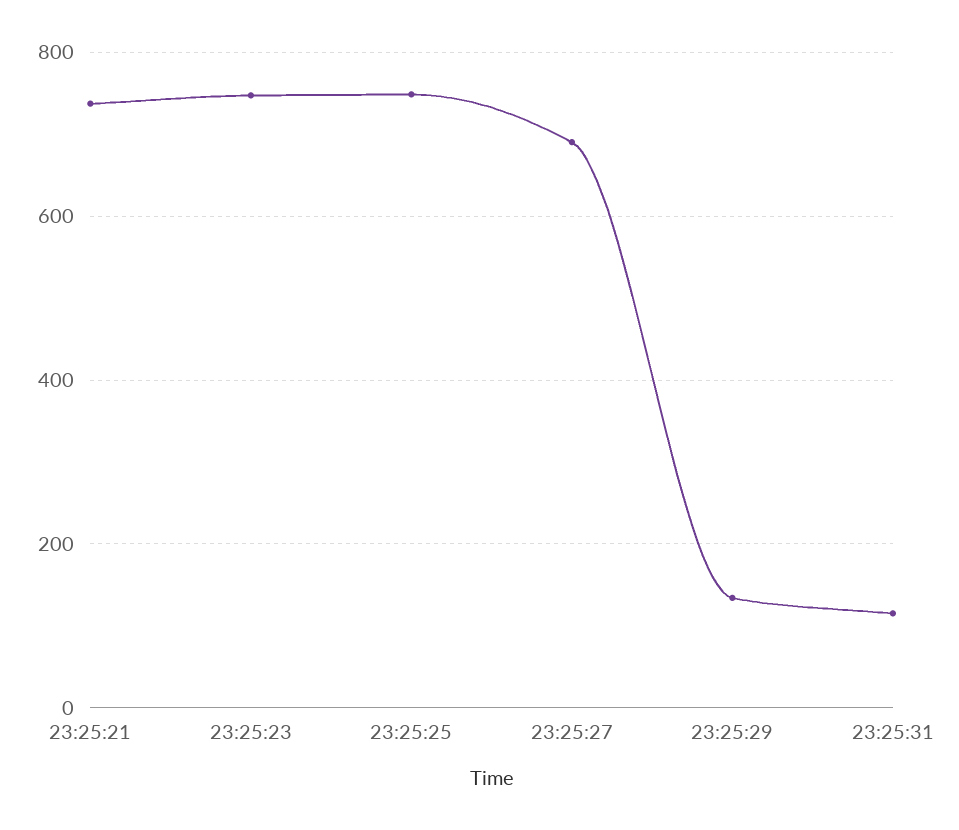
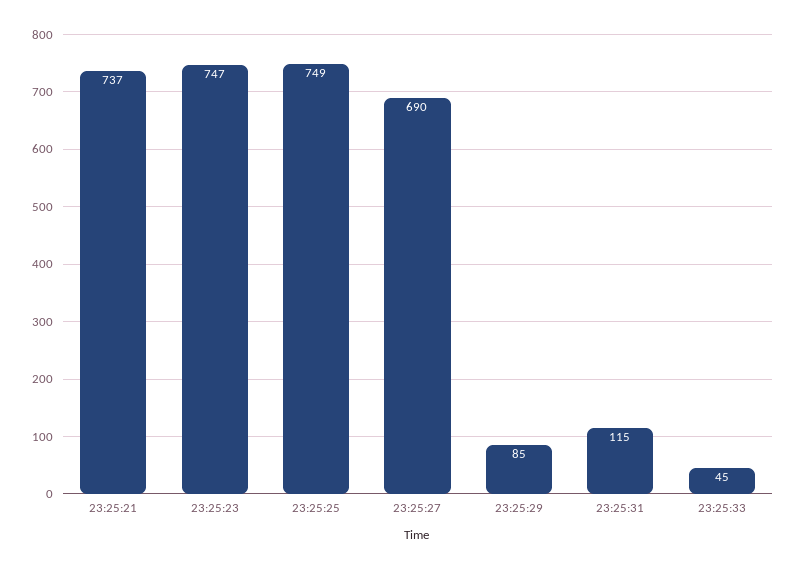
23:25:29: 140 -> 85
23:25:33: none -> 45

